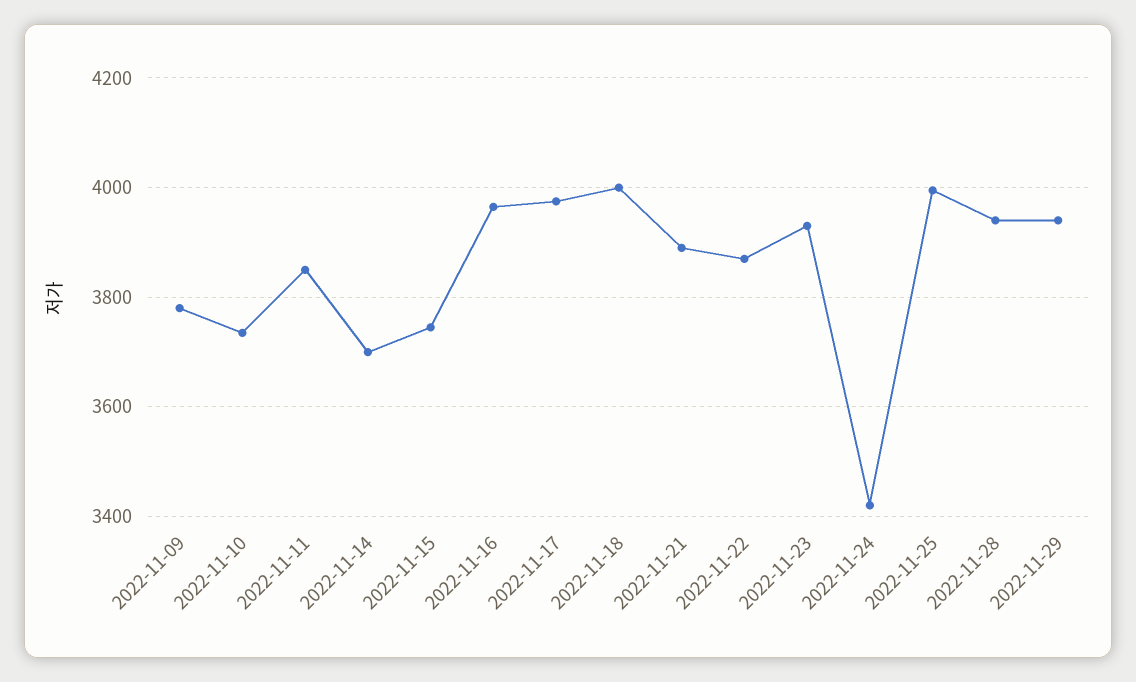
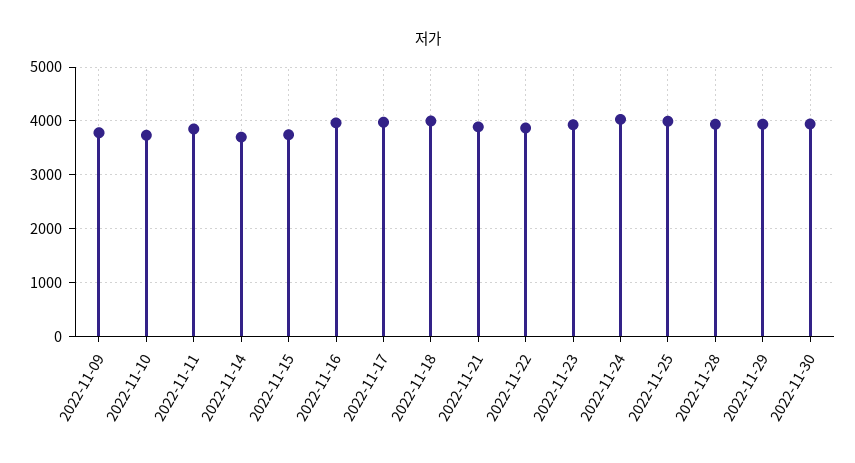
2022-11-24: 3420 -> 4000
2022-11-30: none -> 4000

